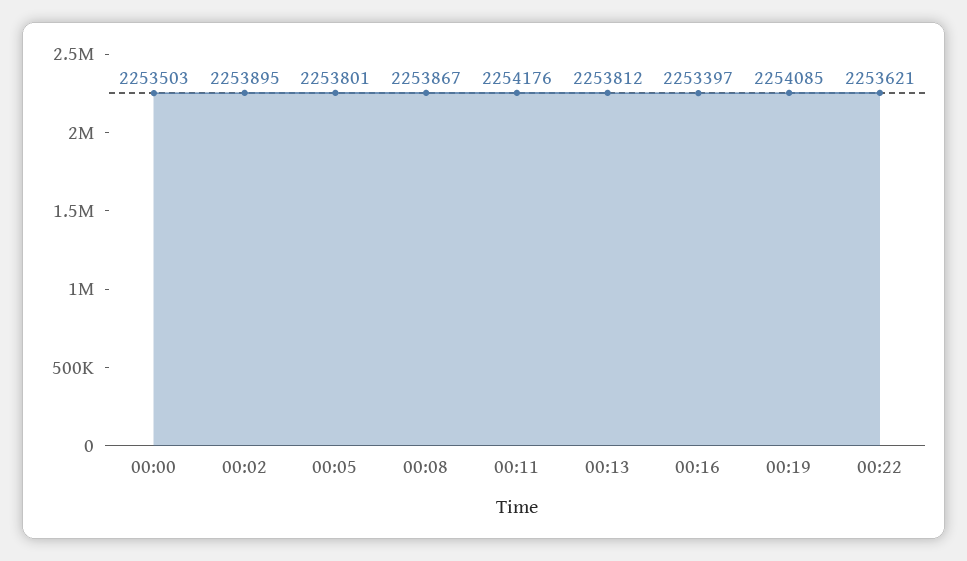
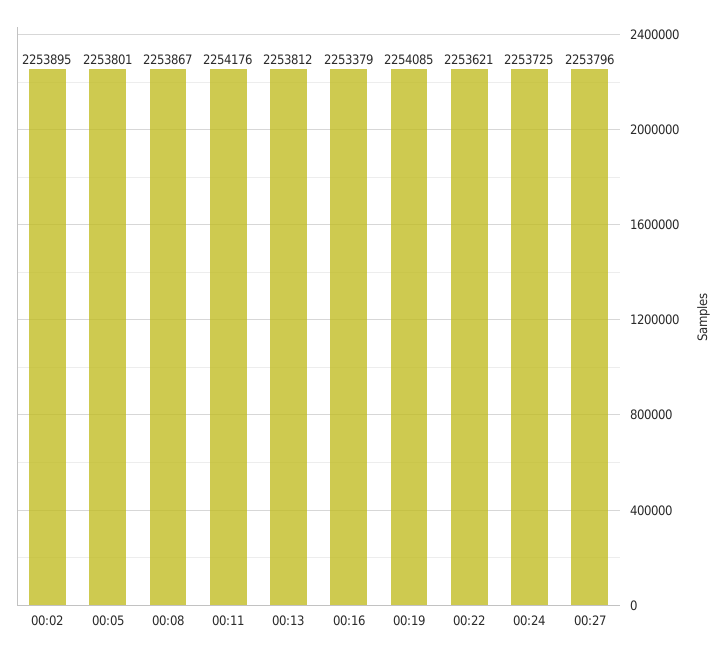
00:00: 2253503 -> none
00:16: 2253397 -> 2253379
00:24: none -> 2253725
00:27: none -> 2253796

